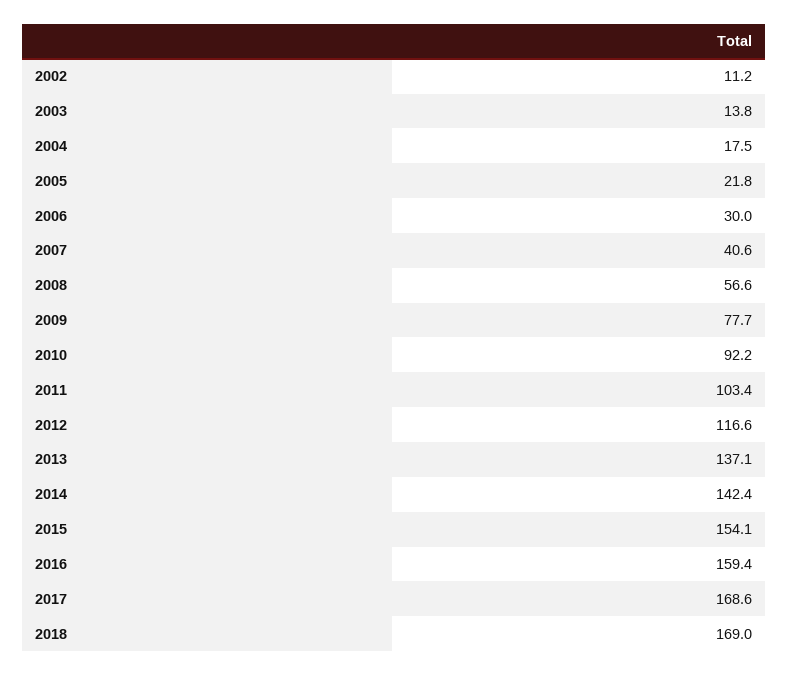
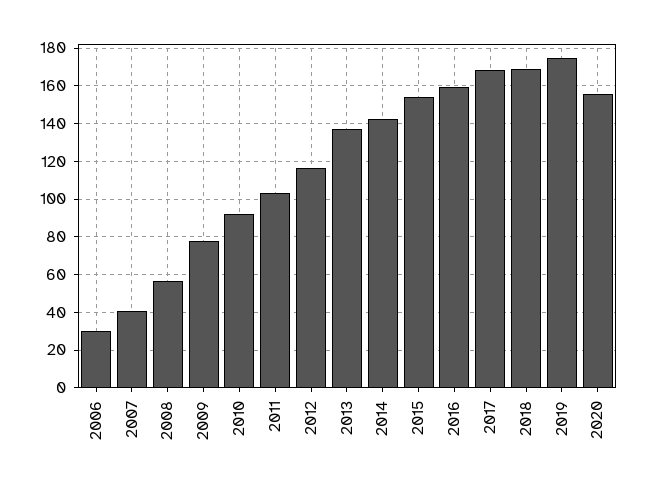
2002: 11.2 -> none
2003: 13.8 -> none
2004: 17.5 -> none
2005: 21.8 -> none
2019: none -> 175
2020: none -> 155

